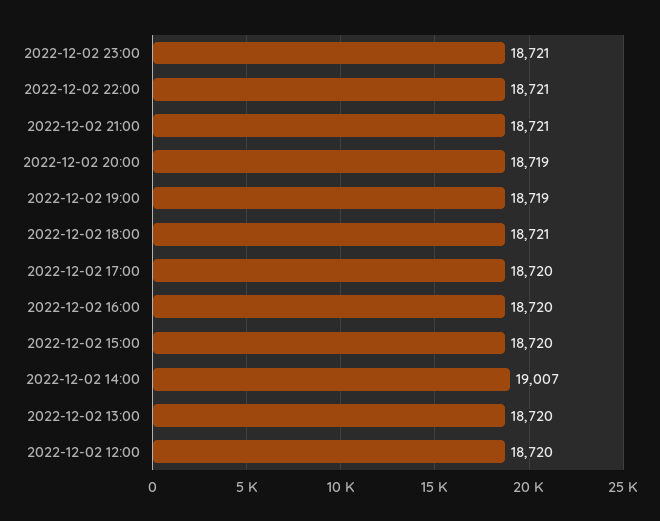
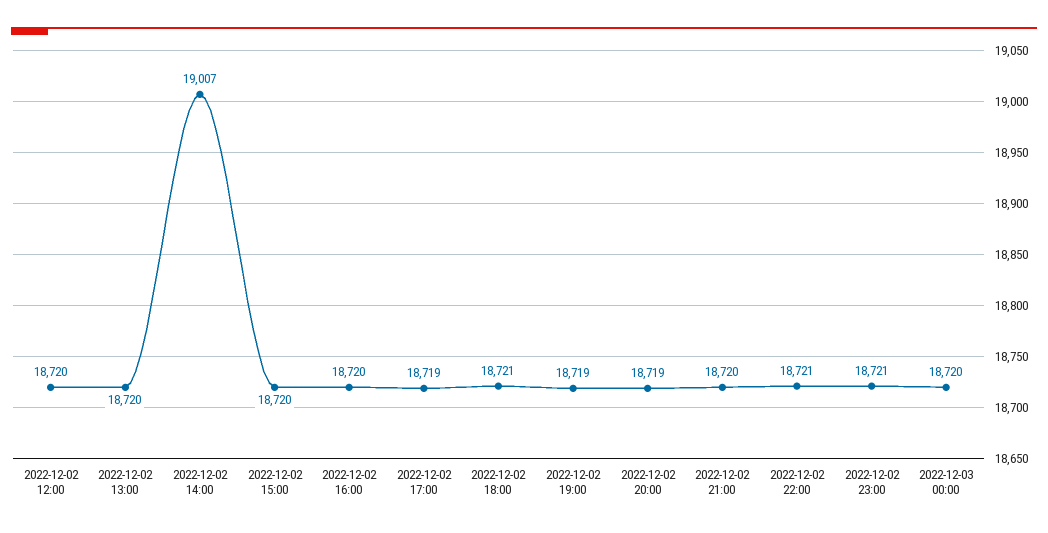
2022-12-02 21:00: 18721 -> 18720
2022-12-02 17:00: 18720 -> 18719
2022-12-03 00:00: none -> 18720

